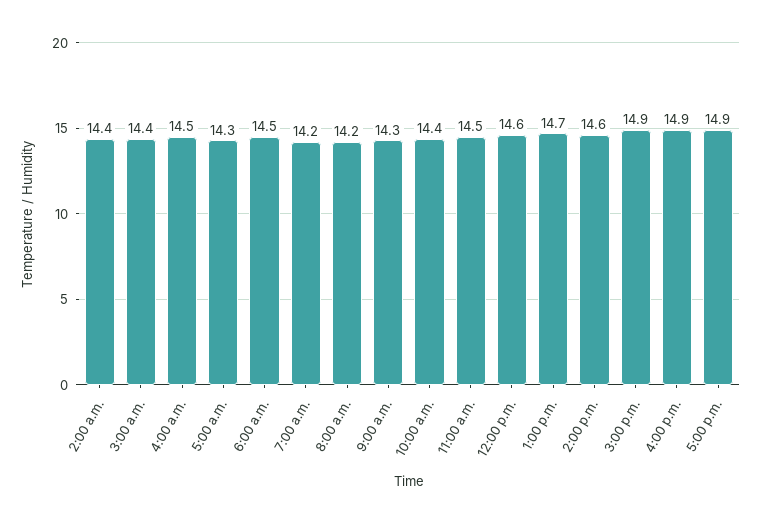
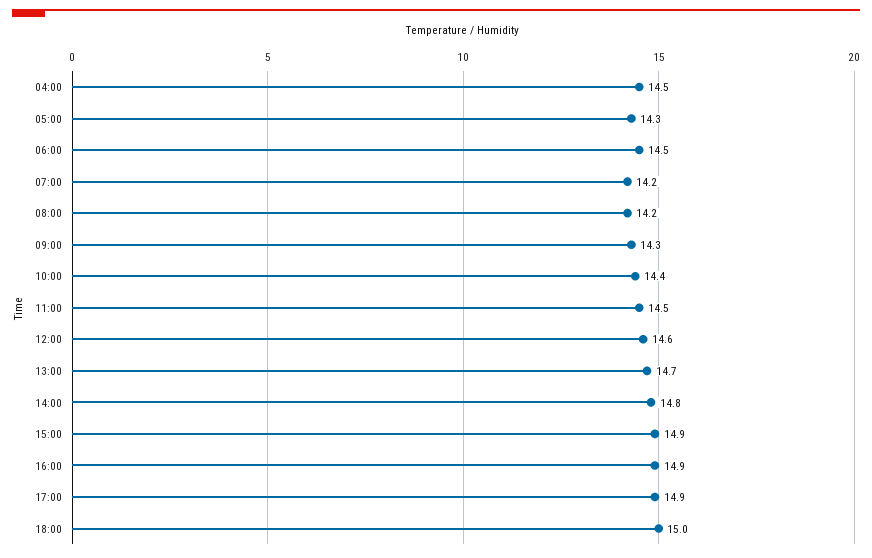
2:00 a.m.: 14.4 -> none
3:00 a.m.: 14.4 -> none
2:00 p.m.: 14.6 -> 14.8
18:00: none -> 15

